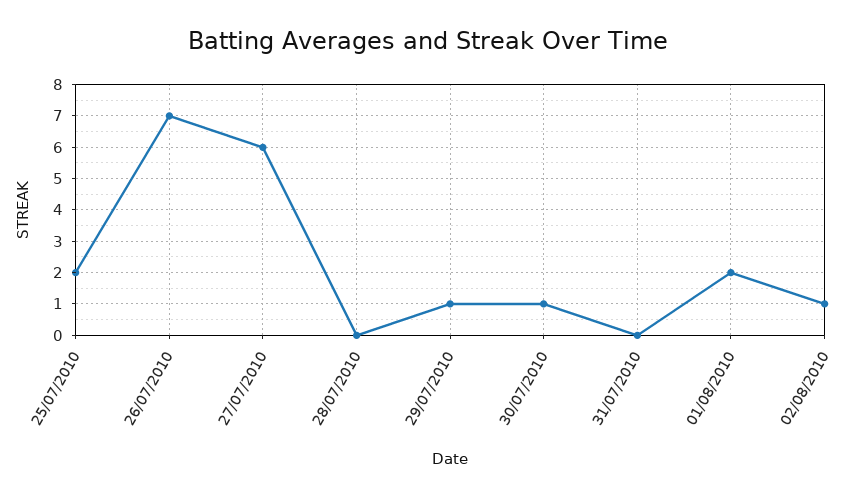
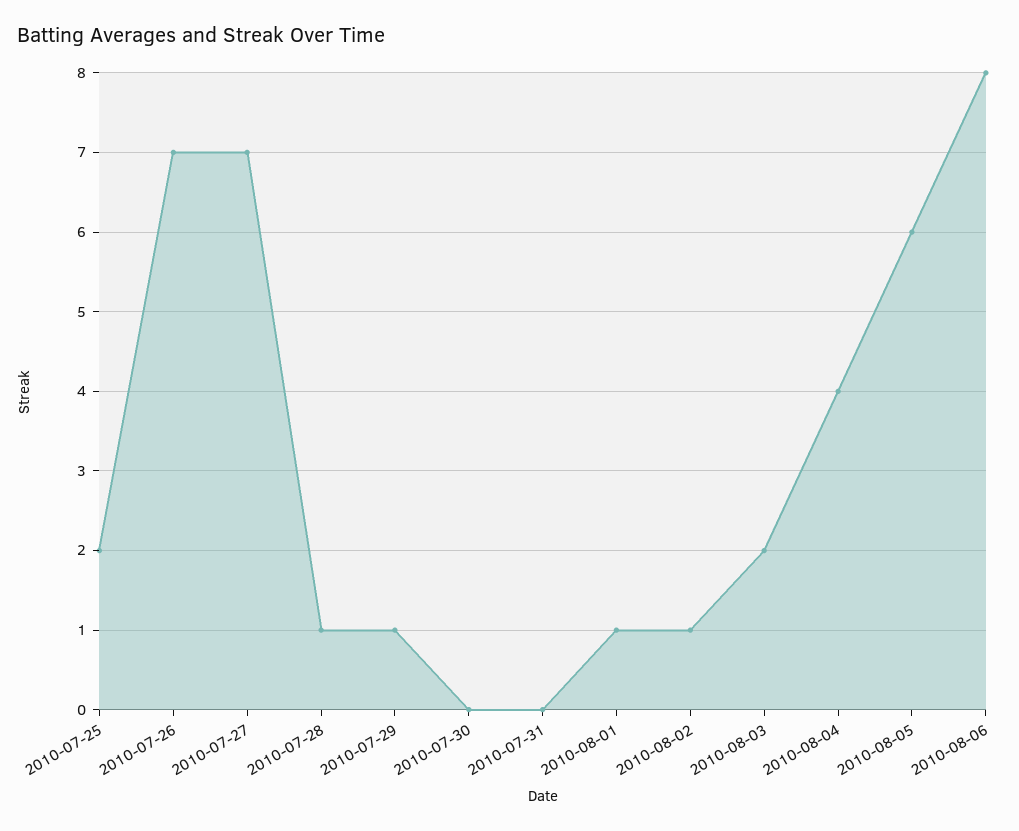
27/07/2010: 6 -> 7
28/07/2010: 0 -> 1
30/07/2010: 1 -> 0
01/08/2010: 2 -> 1
2010-08-03: none -> 2
2010-08-04: none -> 4
2010-08-05: none -> 6
2010-08-06: none -> 8

